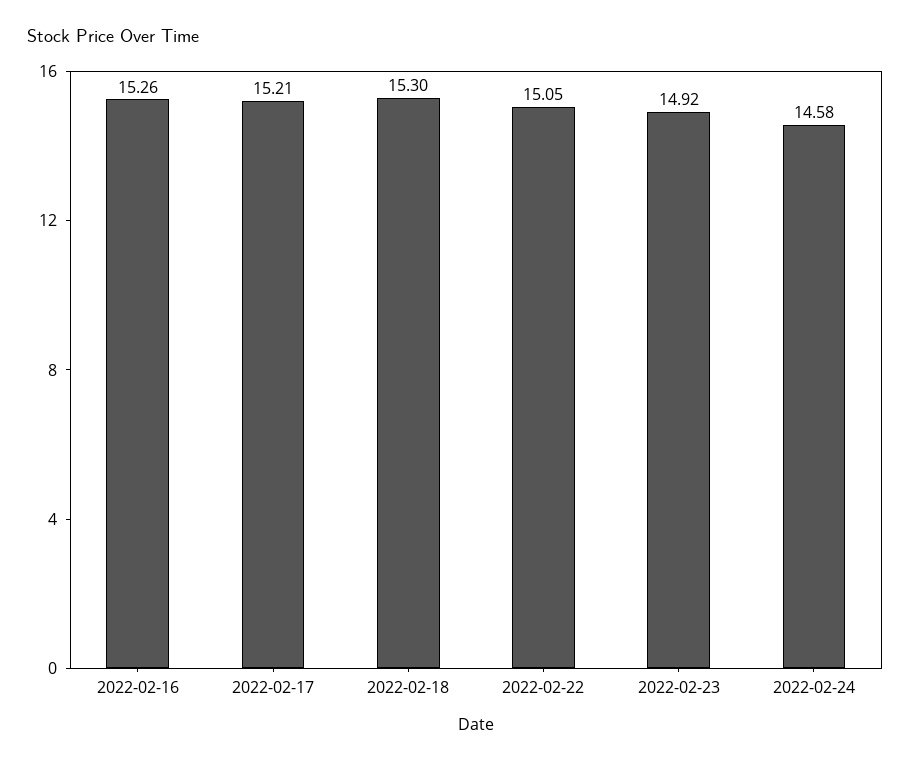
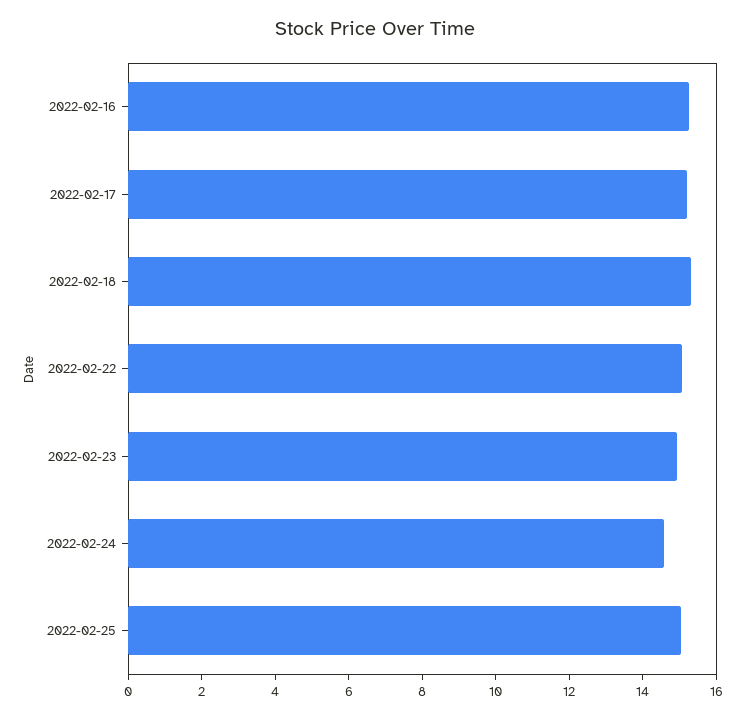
2022-02-25: none -> 15

